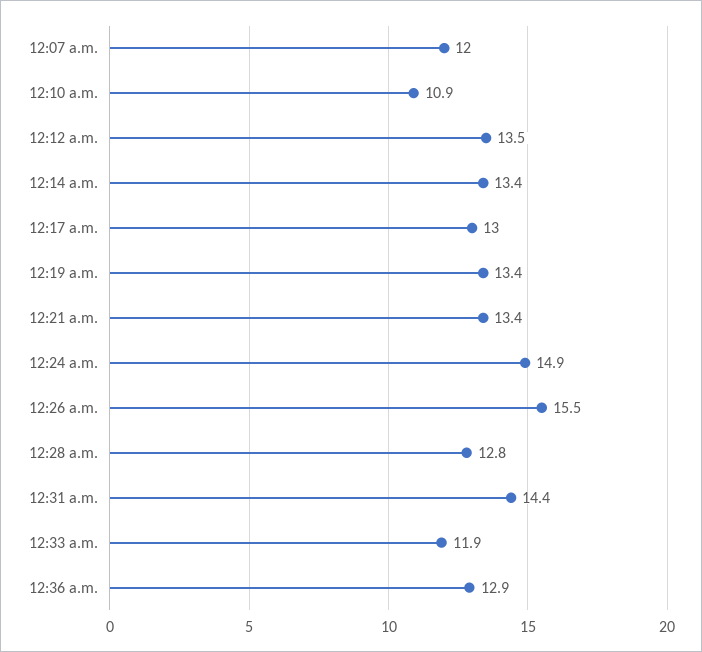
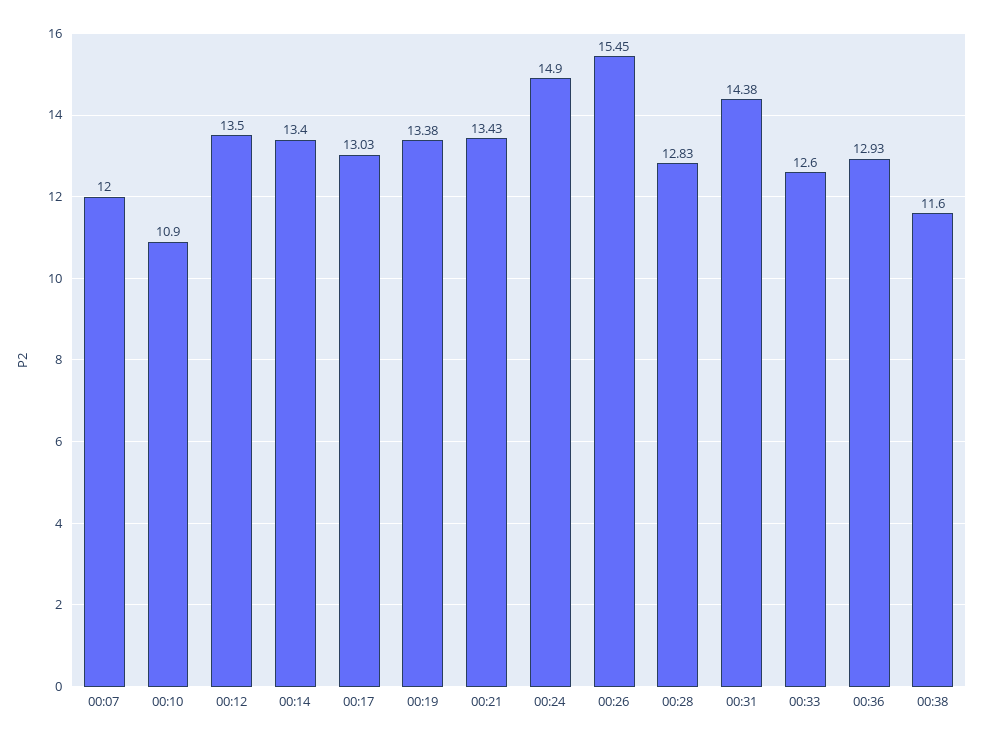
12:33 a.m.: 11.9 -> 12.6
00:38: none -> 11.6

